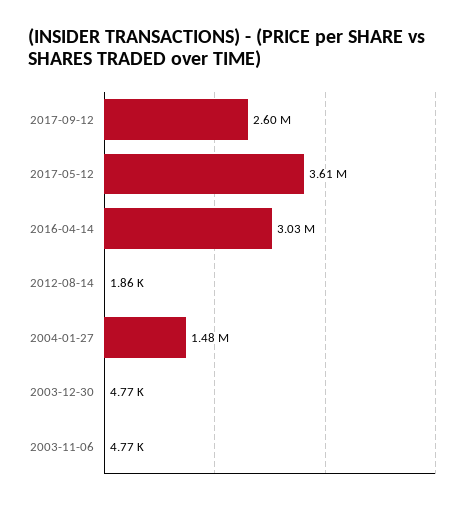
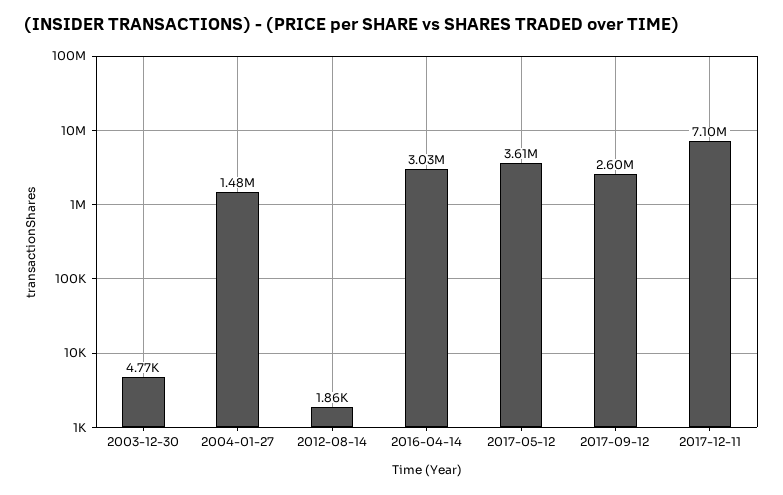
2003-11-06: 4770 -> none
2017-12-11: none -> 7100000

